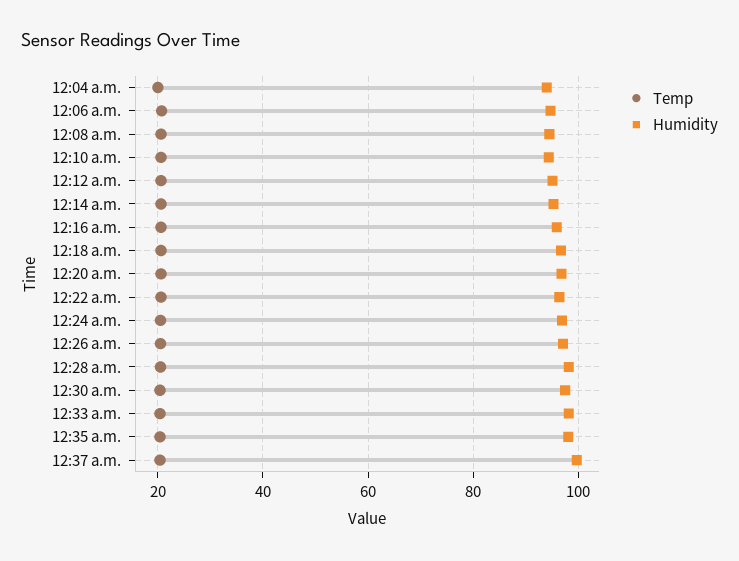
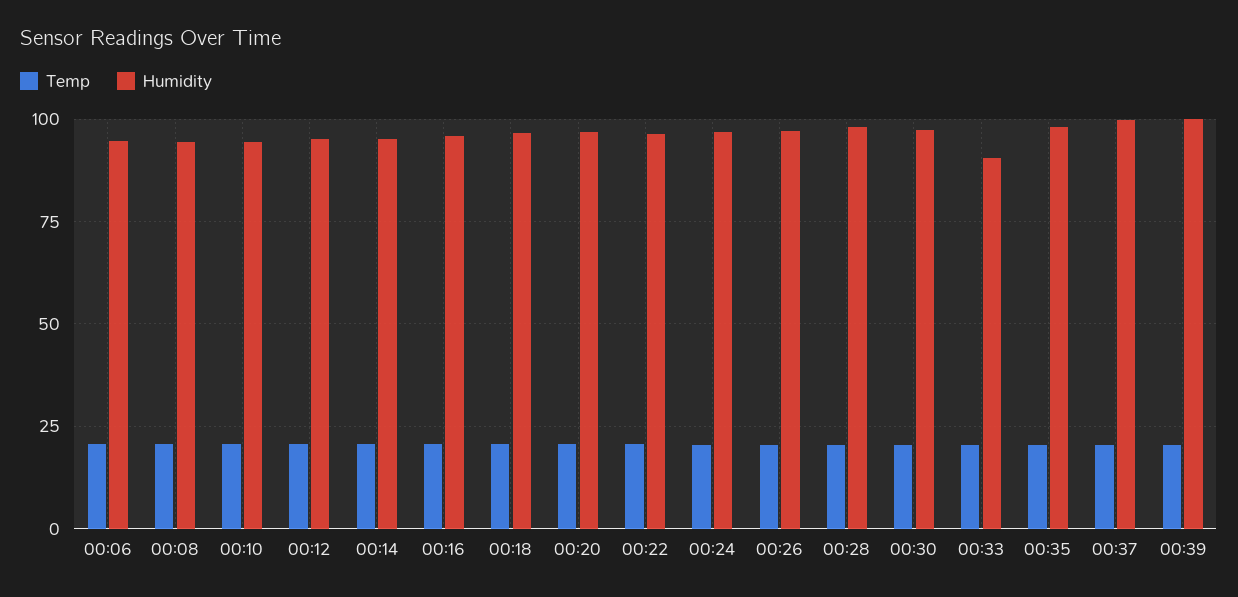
Temp, 12:04 a.m.: 20 -> none
Humidity, 12:04 a.m.: 94 -> none
Humidity, 12:33 a.m.: 98 -> 90
Temp, 00:39: none -> 20
Humidity, 00:39: none -> 100

